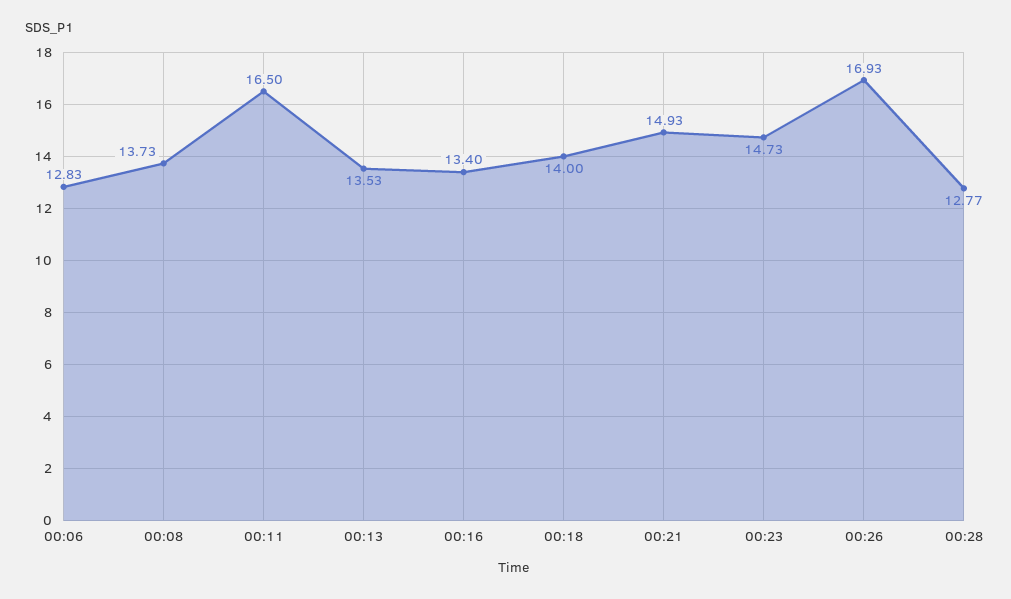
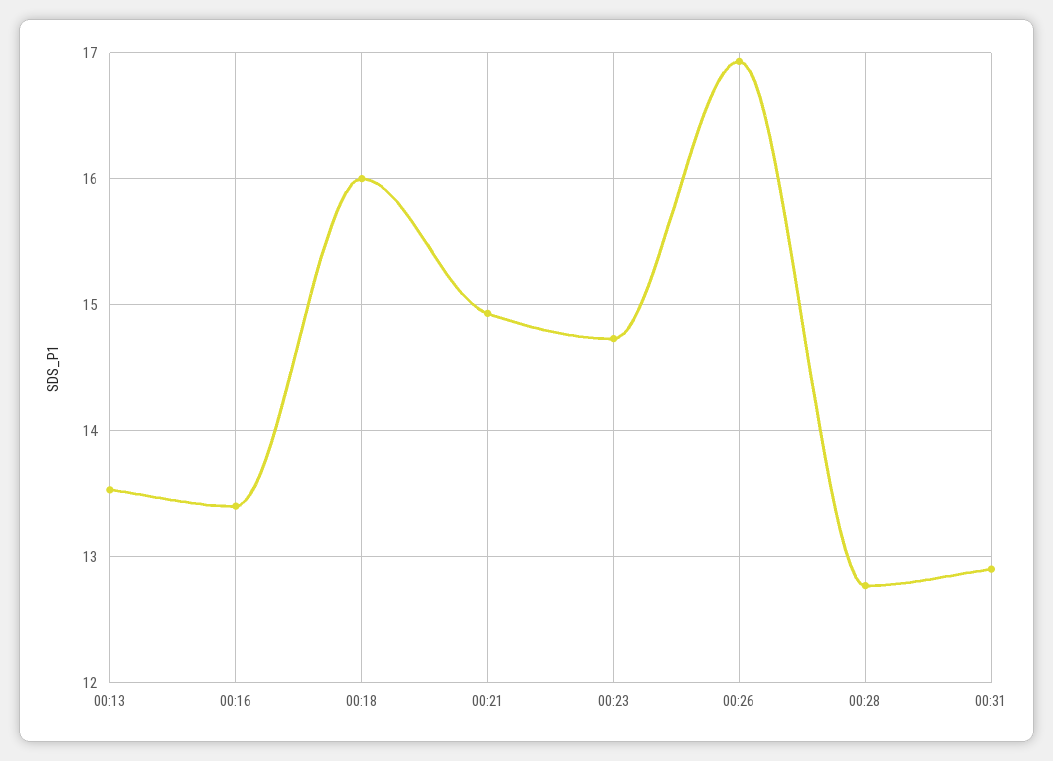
00:06: 12.83 -> none
00:08: 13.73 -> none
00:11: 16.5 -> none
00:18: 14 -> 16
00:31: none -> 12.9

